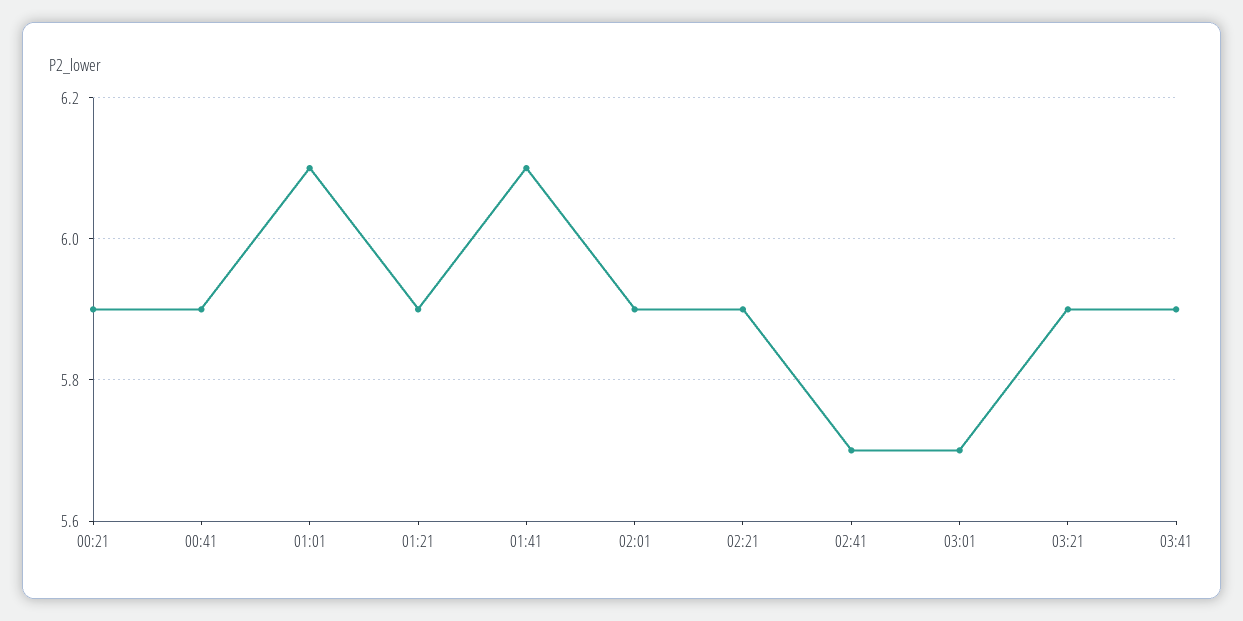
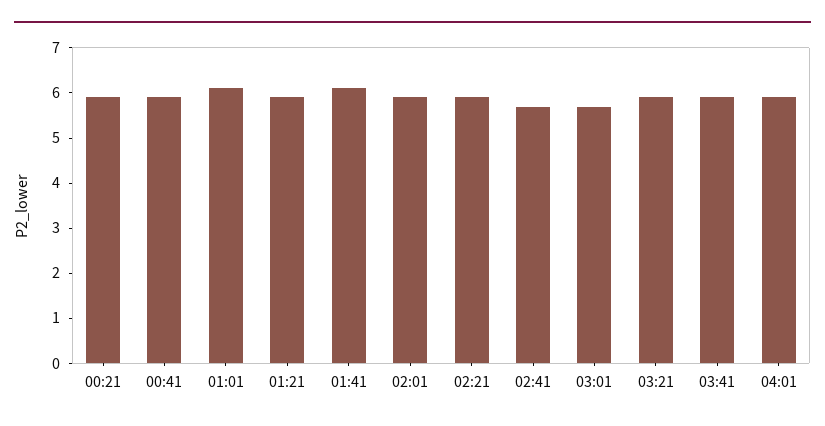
04:01: none -> 6

